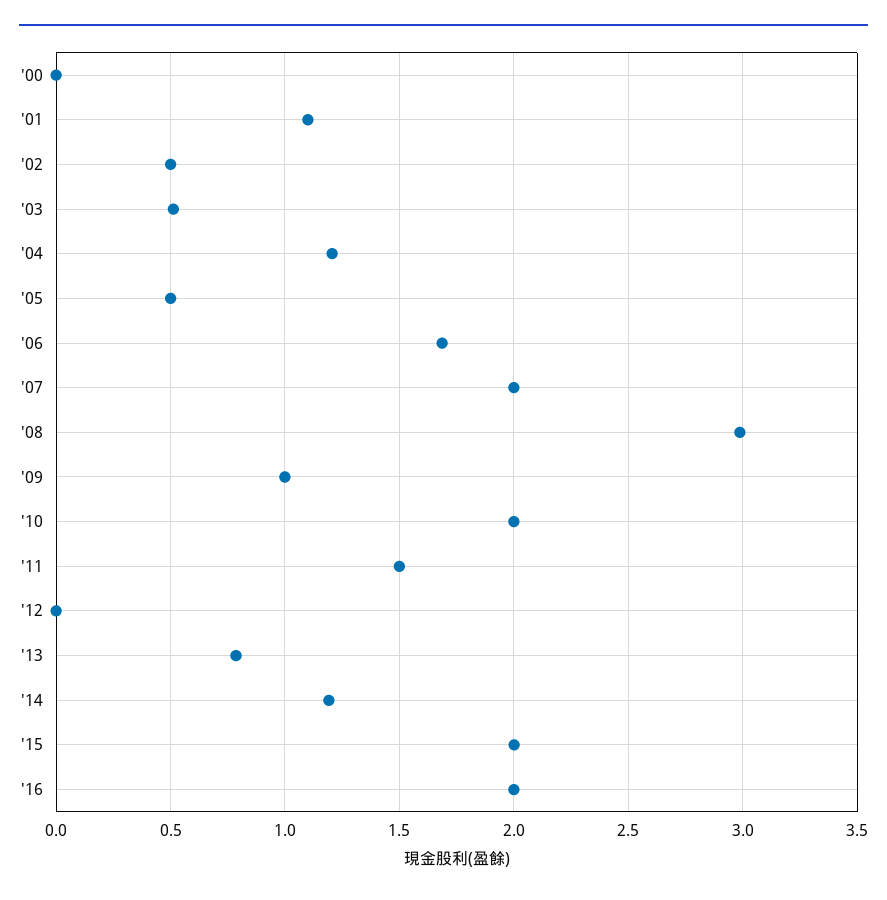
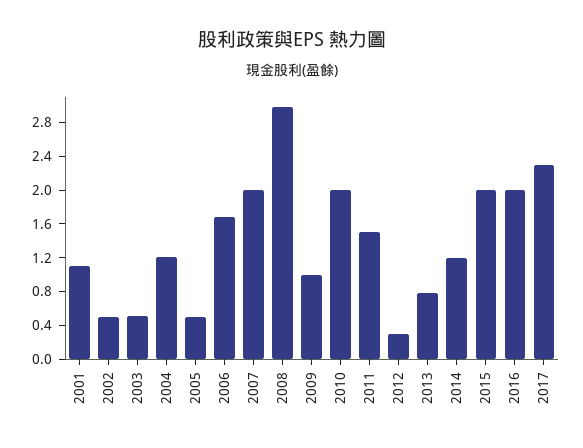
'00: 0 -> none
'12: 0 -> 0.3
2017: none -> 2.3

